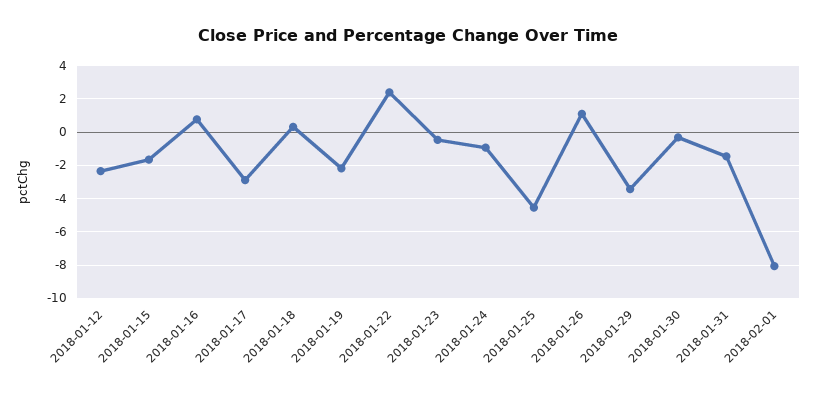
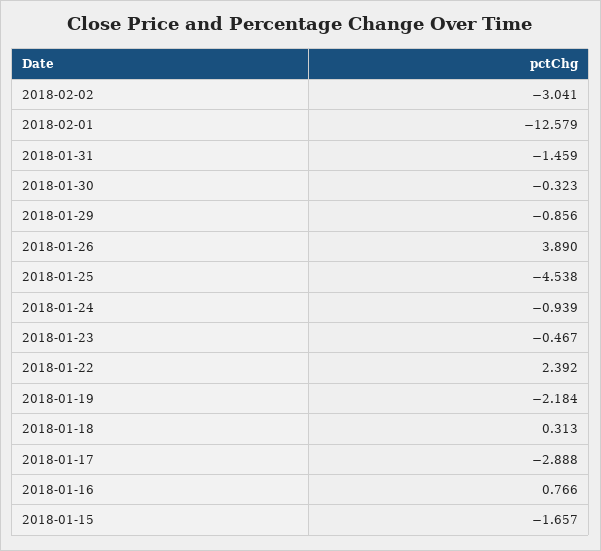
2018-01-12: -2.5 -> none
2018-01-26: 1 -> 3.89
2018-01-29: -3.5 -> -0.856
2018-02-01: -8 -> -12.579
2018-02-02: none -> -3.041

